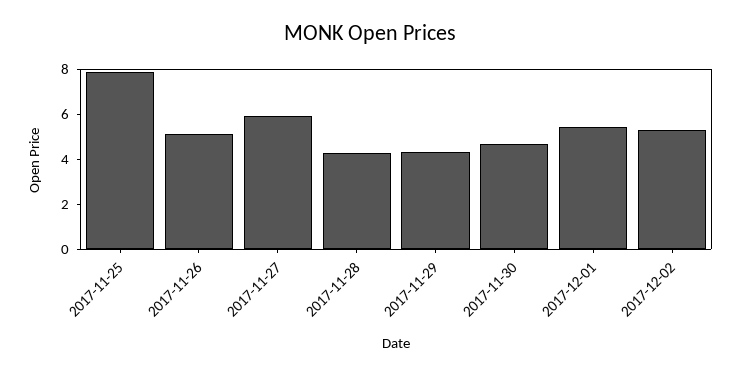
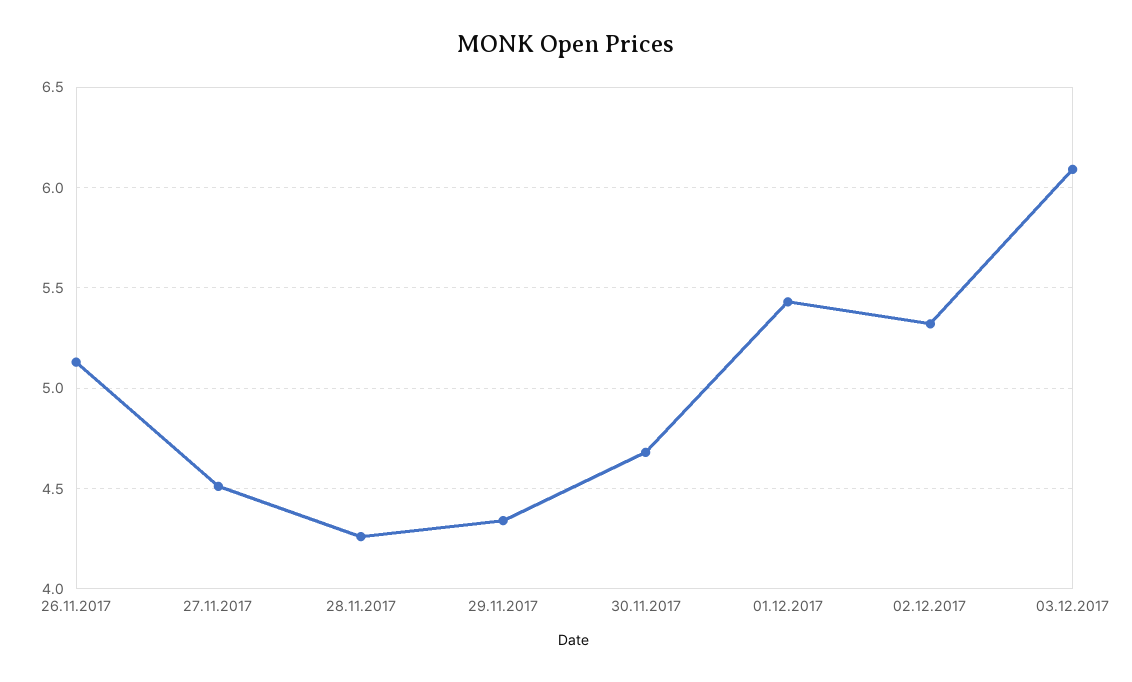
2017-11-25: 8 -> none
2017-11-27: 6 -> 4.5
03.12.2017: none -> 6.1

